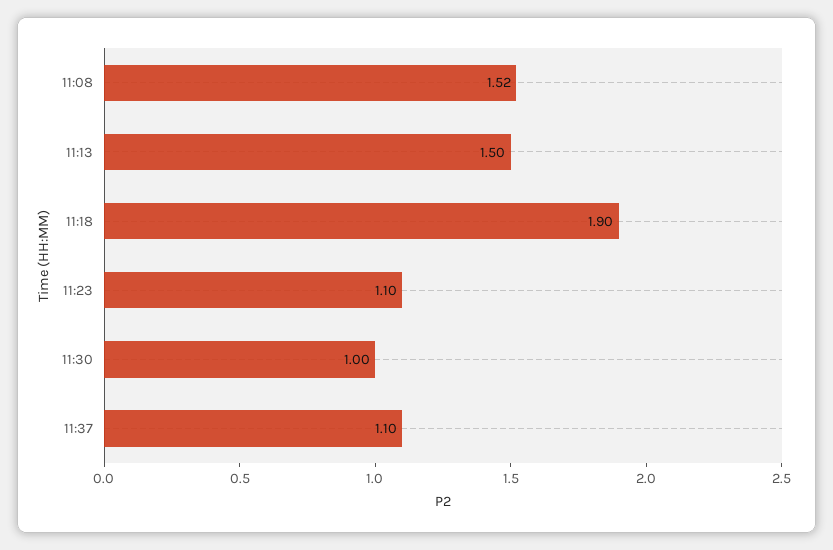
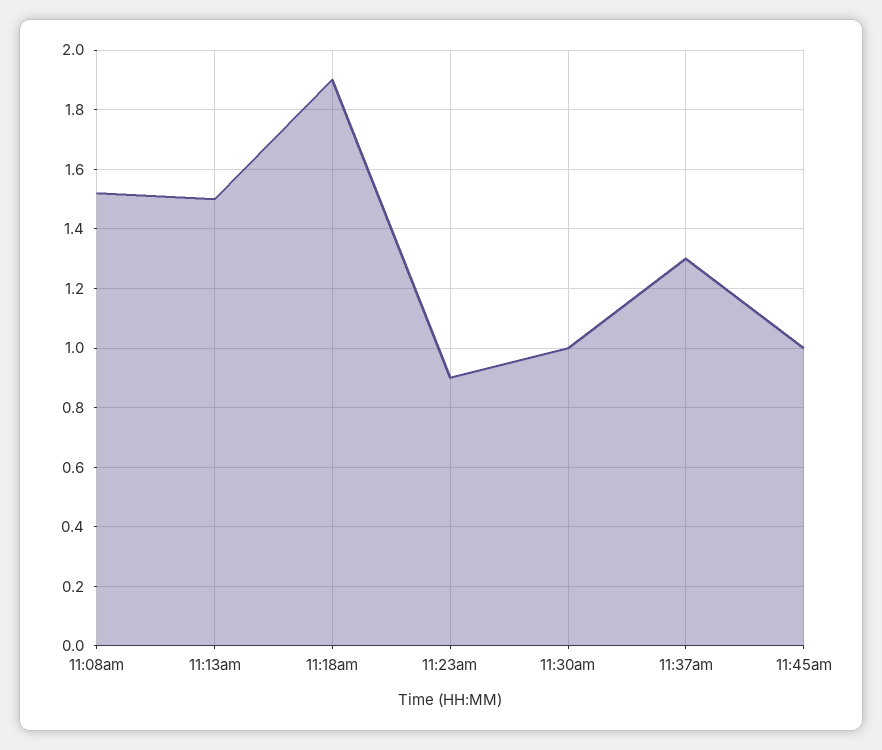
11:23: 1.1 -> 0.9
11:37: 1.1 -> 1.3
11:45am: none -> 1

